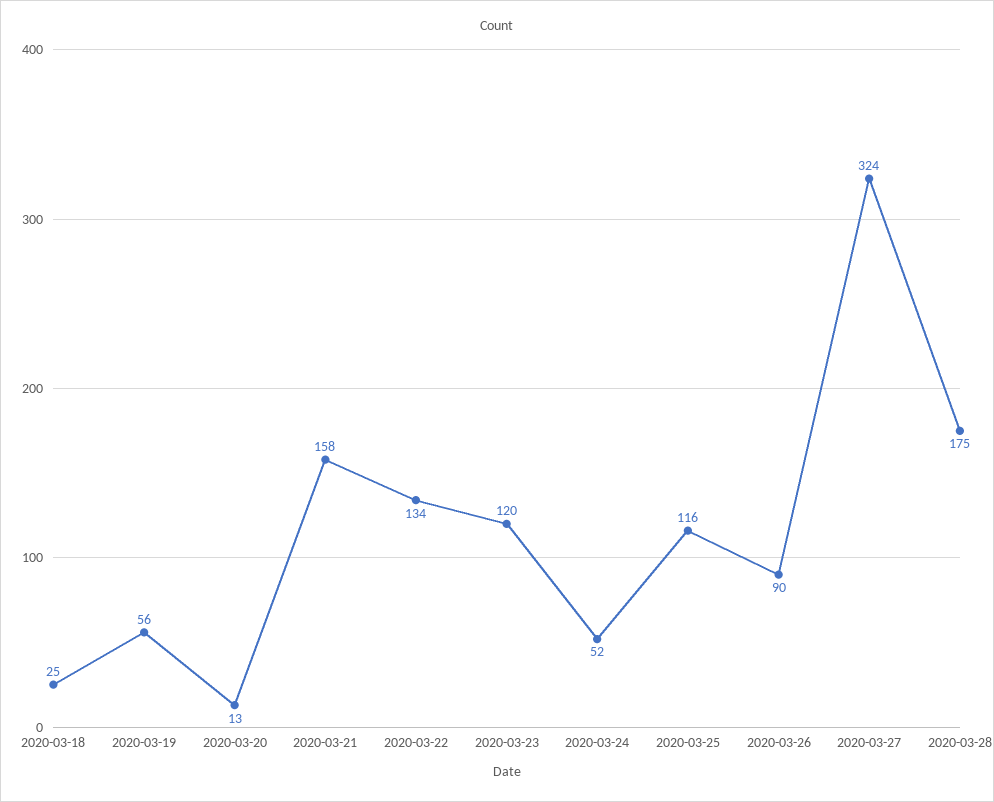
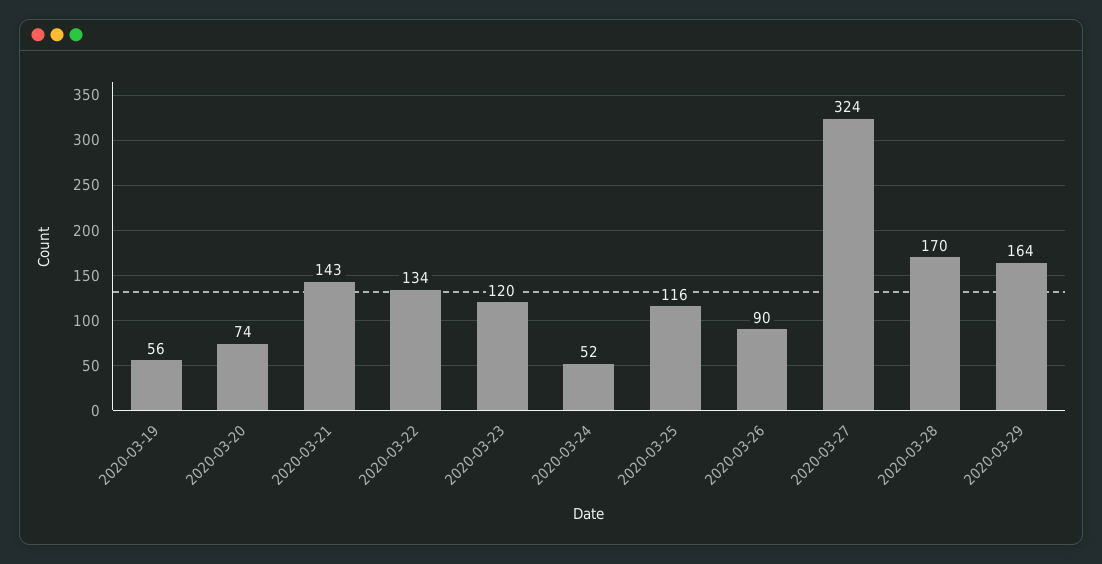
2020-03-18: 25 -> none
2020-03-20: 13 -> 74
2020-03-21: 158 -> 143
2020-03-28: 175 -> 170
2020-03-29: none -> 164

